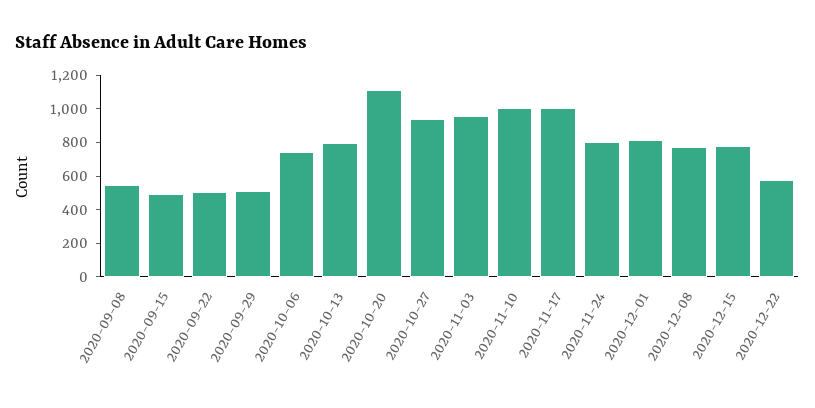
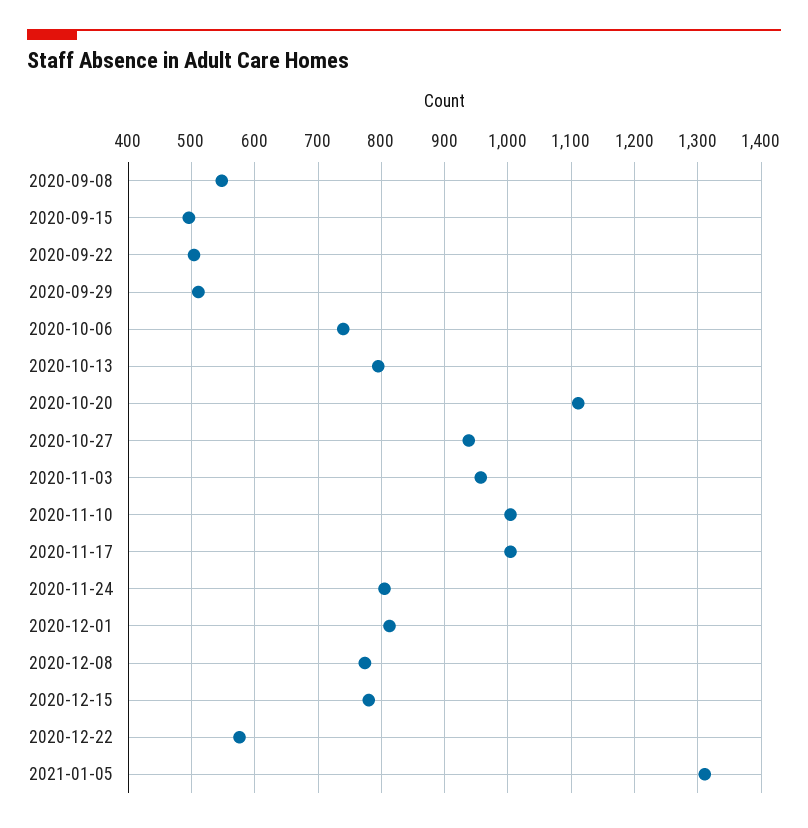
2021-01-05: none -> 1310

